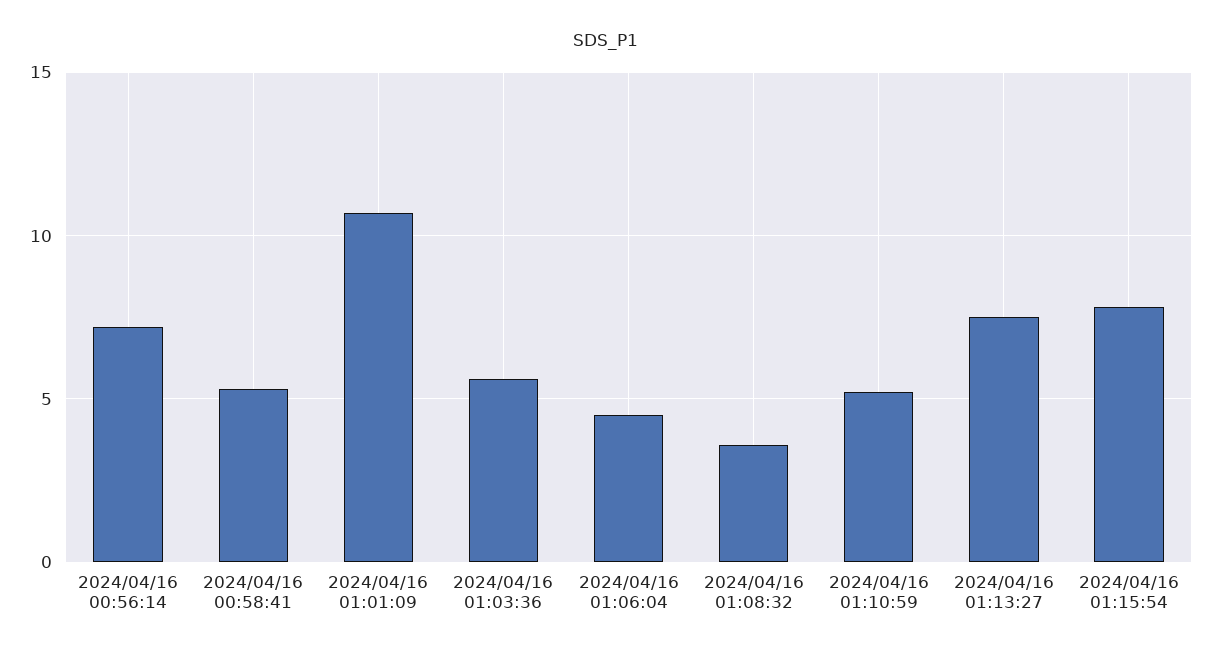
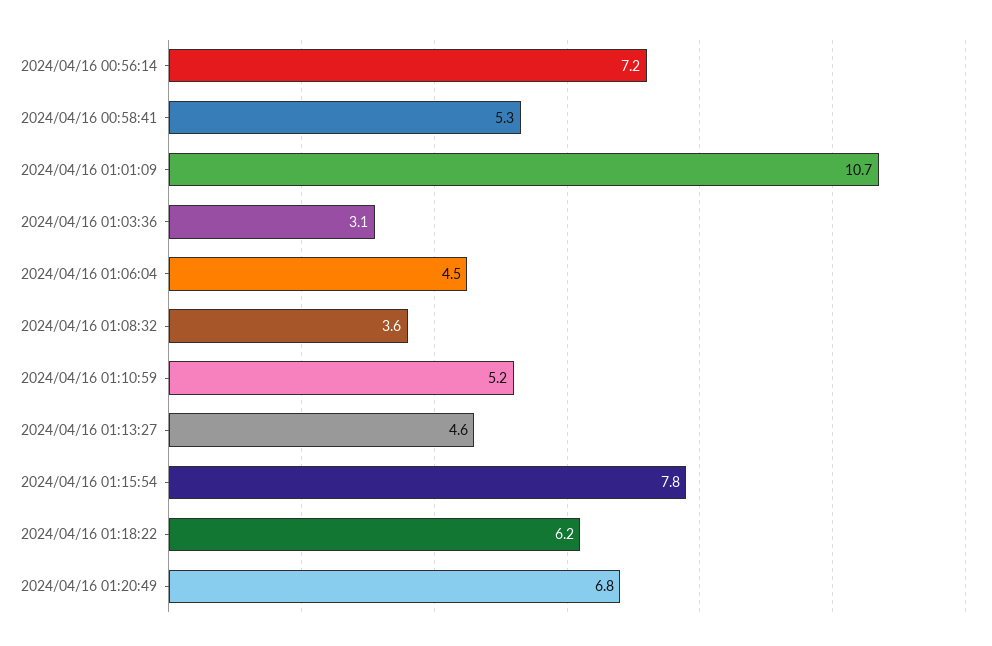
2024/04/16 01:03:36: 5.5 -> 3.1
2024/04/16 01:13:27: 7.5 -> 4.6
2024/04/16 01:18:22: none -> 6.2
2024/04/16 01:20:49: none -> 6.8

